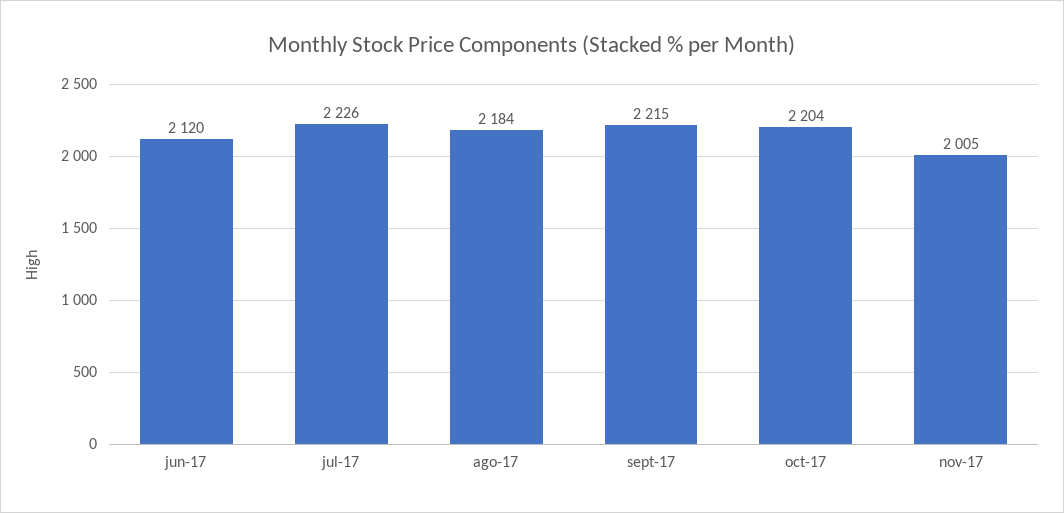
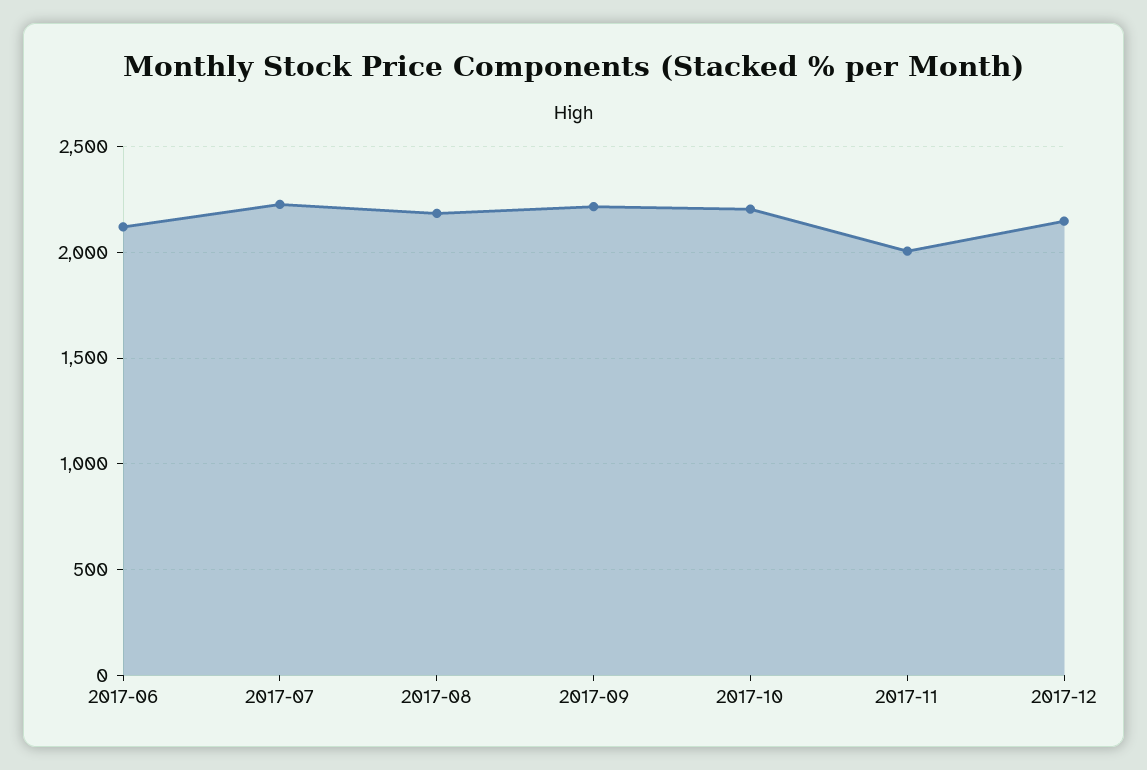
2017-12: none -> 2150

